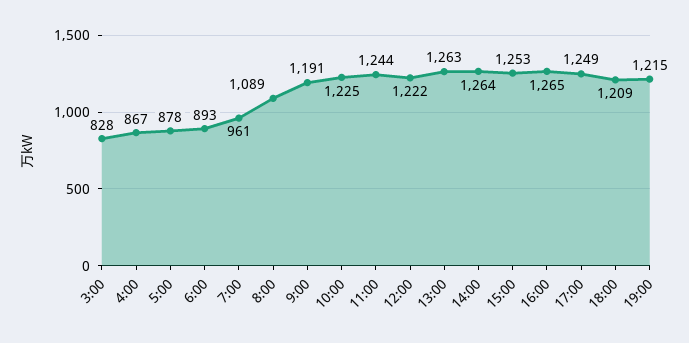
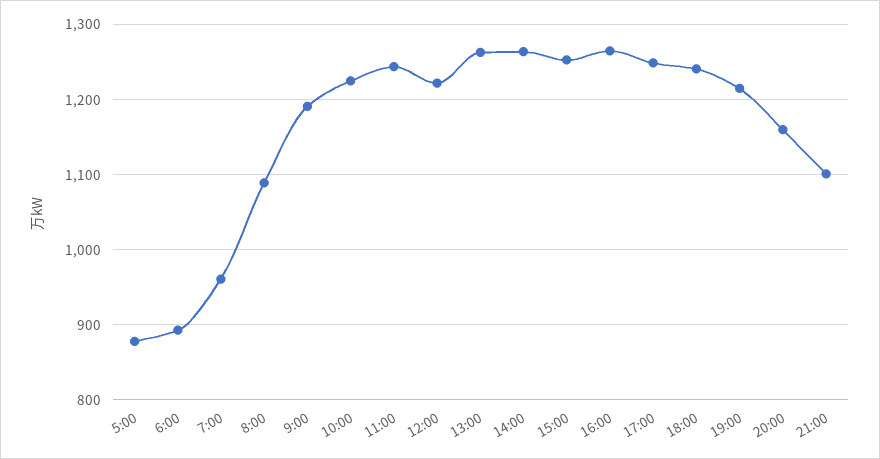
3:00: 828 -> none
4:00: 867 -> none
18:00: 1209 -> 1240
20:00: none -> 1160
21:00: none -> 1100

